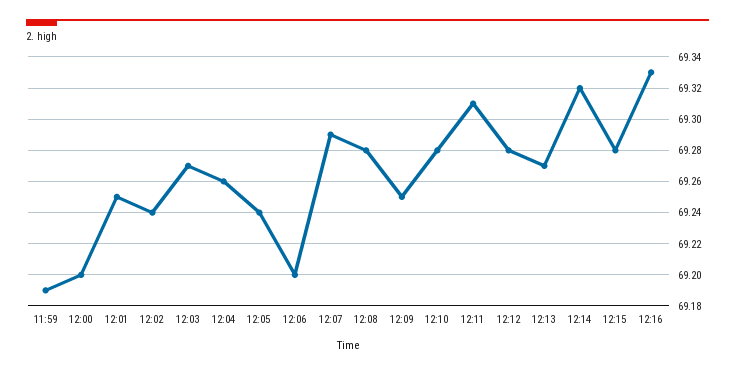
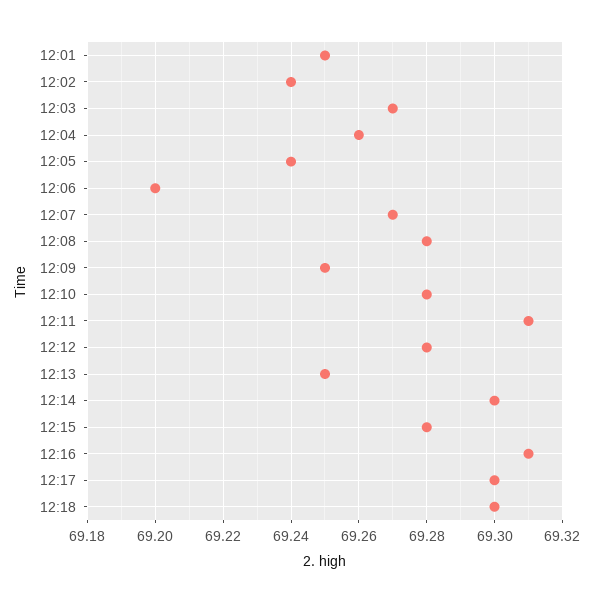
11:59: 69.19 -> none
12:00: 69.2 -> none
12:07: 69.29 -> 69.27
12:13: 69.27 -> 69.25
12:14: 69.32 -> 69.3
12:16: 69.33 -> 69.31
12:17: none -> 69.3
12:18: none -> 69.3

